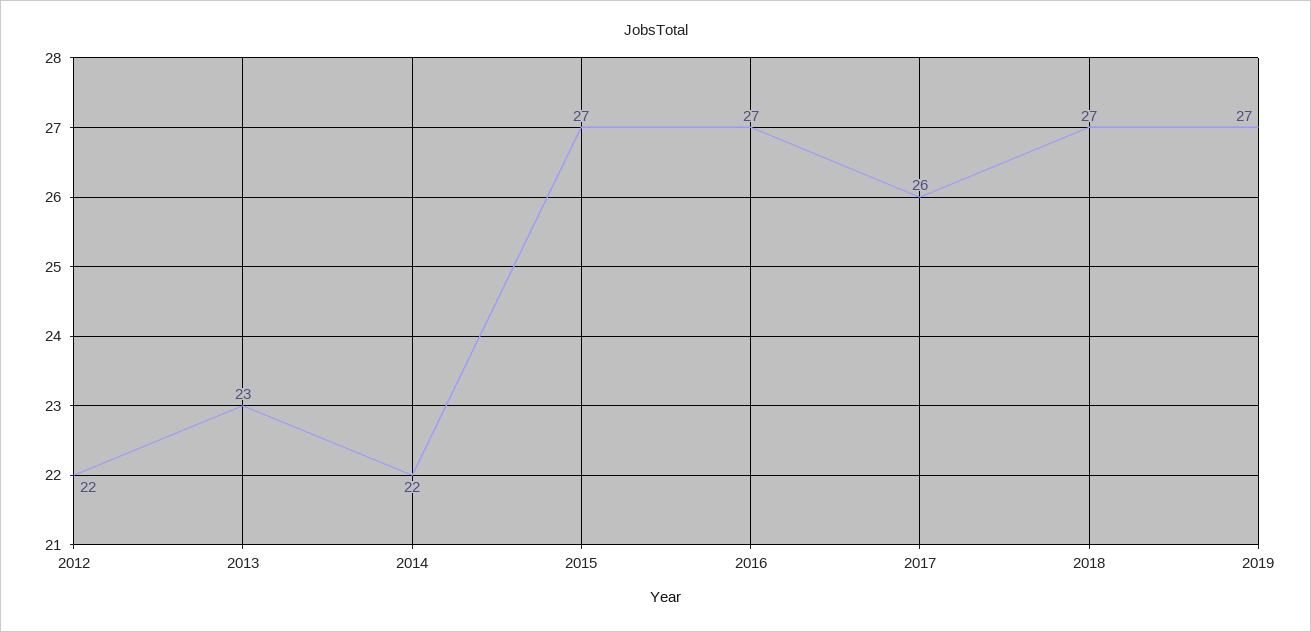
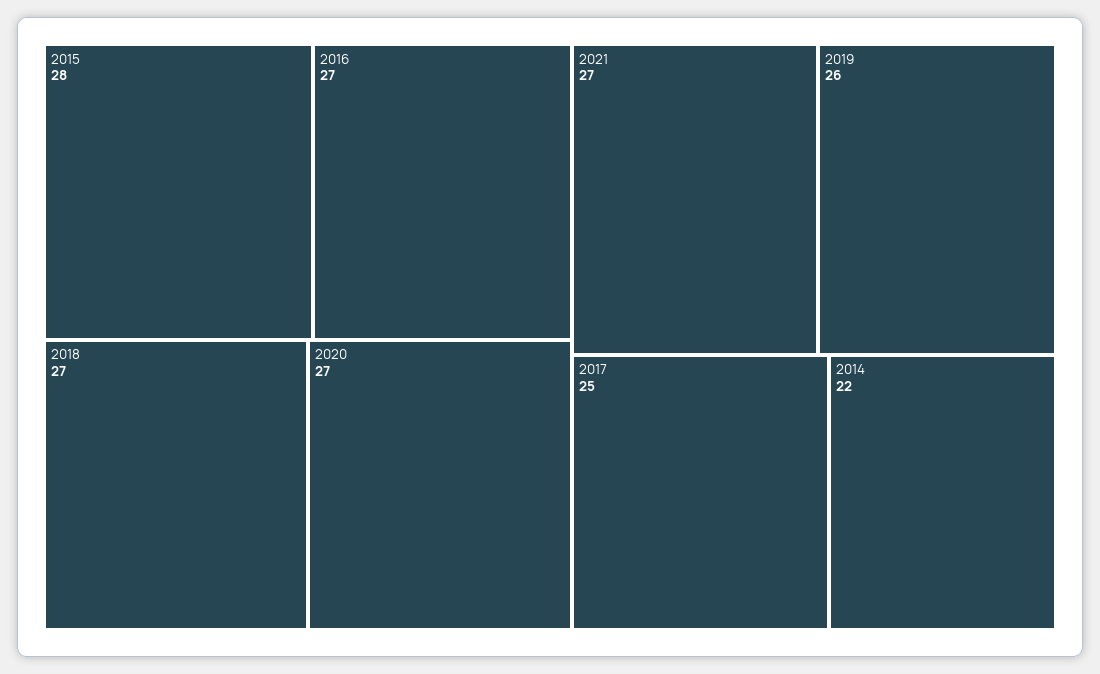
2012: 22 -> none
2013: 23 -> none
2015: 27 -> 28
2017: 26 -> 25
2019: 27 -> 26
2020: none -> 27
2021: none -> 27

